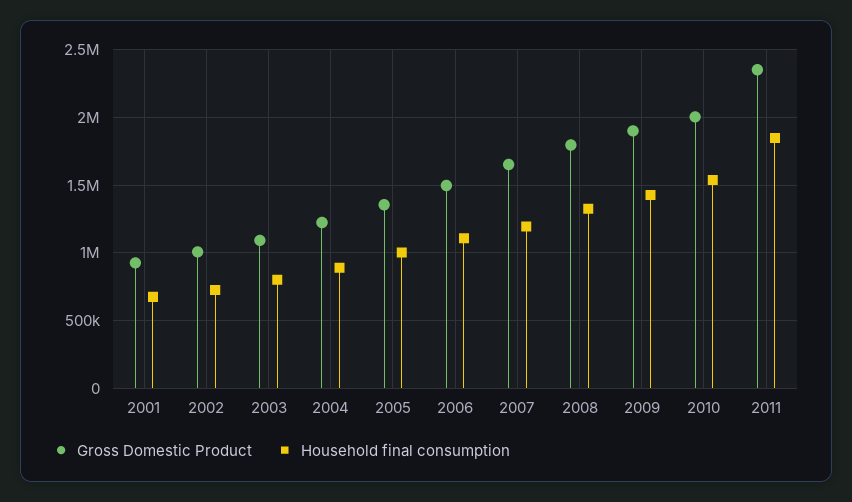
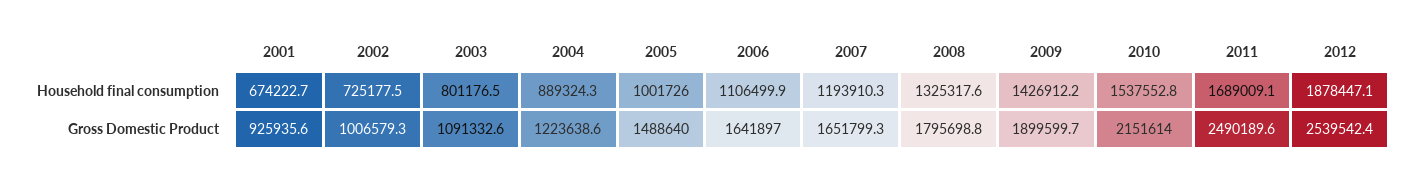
Gross Domestic Product, 2005: 1350000 -> 1488640
Gross Domestic Product, 2006: 1500000 -> 1641897
Gross Domestic Product, 2010: 2000000 -> 2151614
Gross Domestic Product, 2011: 2350000 -> 2490189.6
Household final consumption, 2011: 1850000 -> 1689009.1
Household final consumption, 2012: none -> 1878447.1
Gross Domestic Product, 2012: none -> 2539542.4

